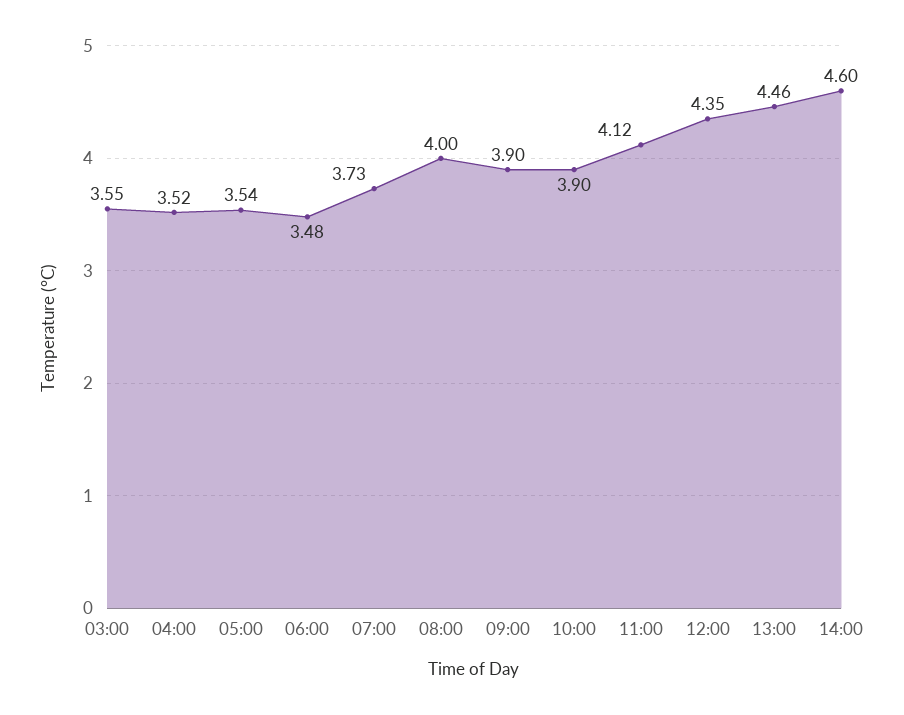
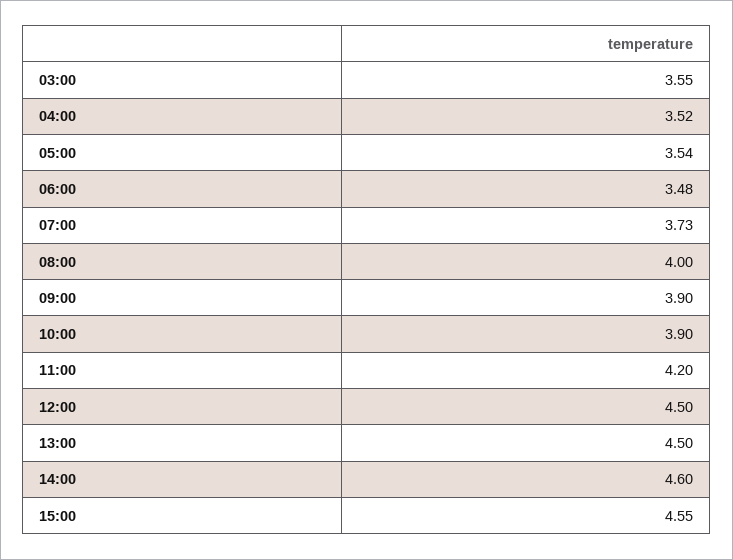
11:00: 4.12 -> 4.2
12:00: 4.35 -> 4.5
13:00: 4.46 -> 4.5
15:00: none -> 4.55

